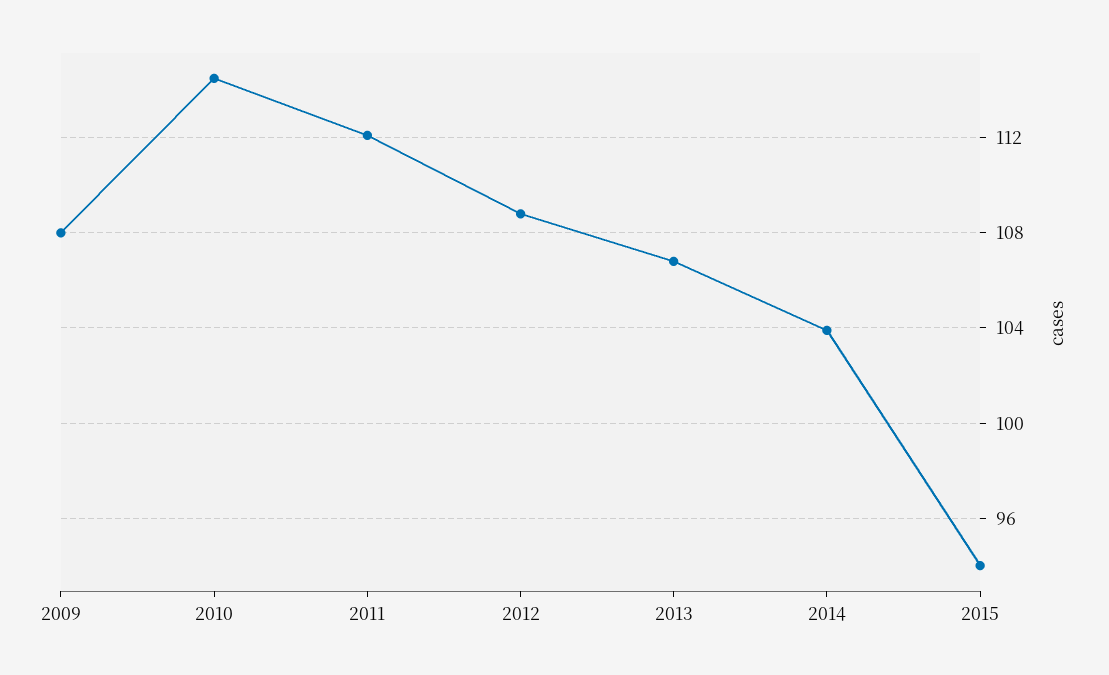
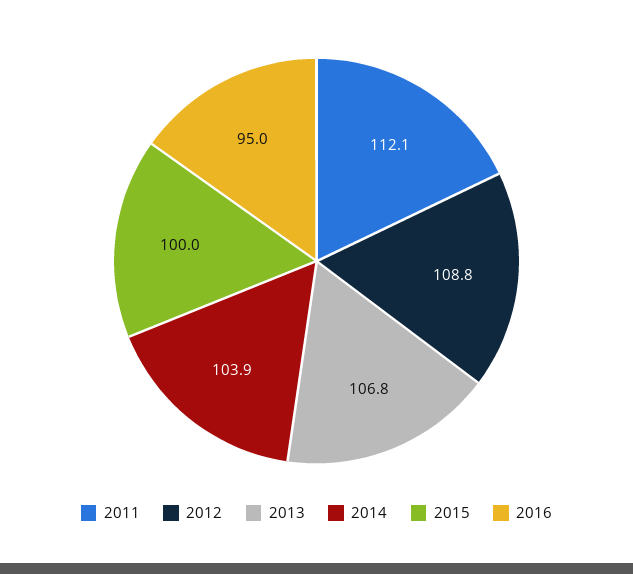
2009: 108 -> none
2010: 114.5 -> none
2015: 94 -> 100
2016: none -> 95

